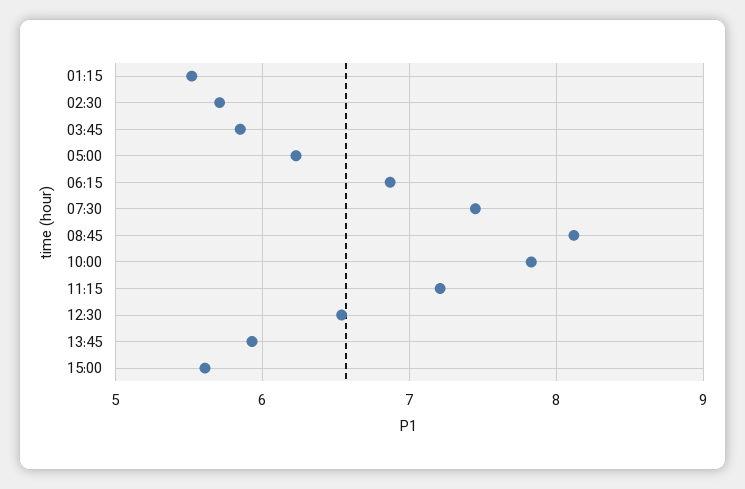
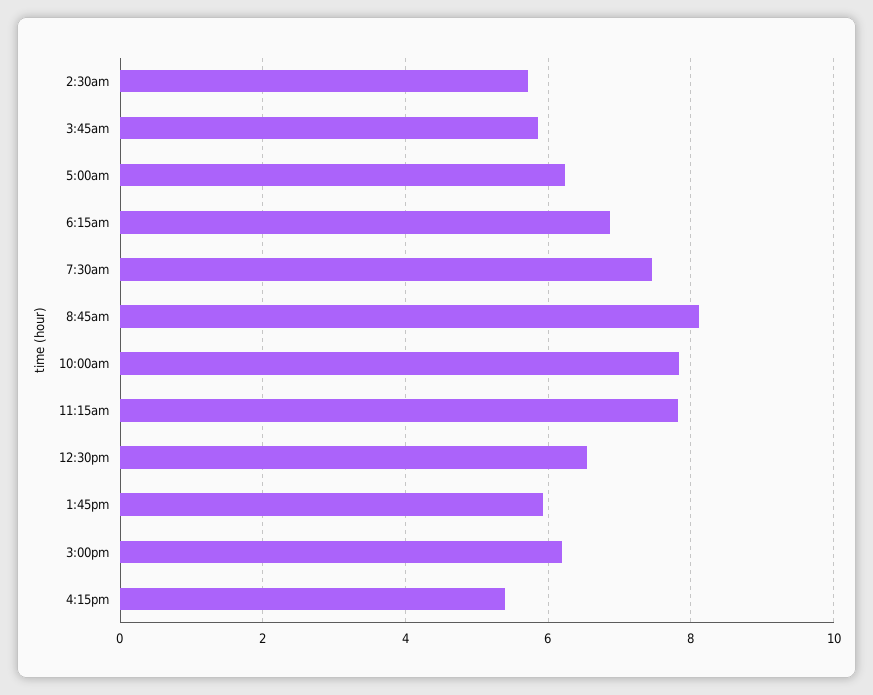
01:15: 5.5 -> none
11:15: 7.2 -> 7.8
15:00: 5.6 -> 6.2
4:15pm: none -> 5.4

